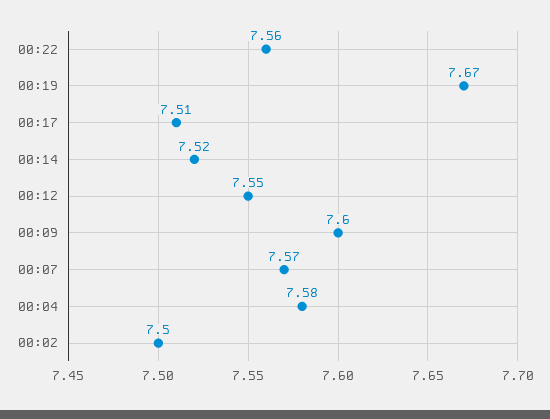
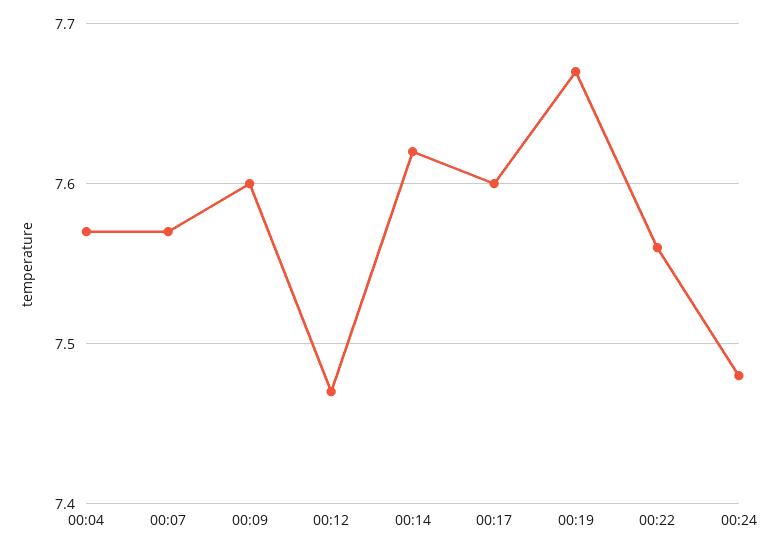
00:17: 7.51 -> 7.6
00:14: 7.52 -> 7.62
00:12: 7.55 -> 7.47
00:04: 7.58 -> 7.57
00:02: 7.5 -> none
00:24: none -> 7.48

